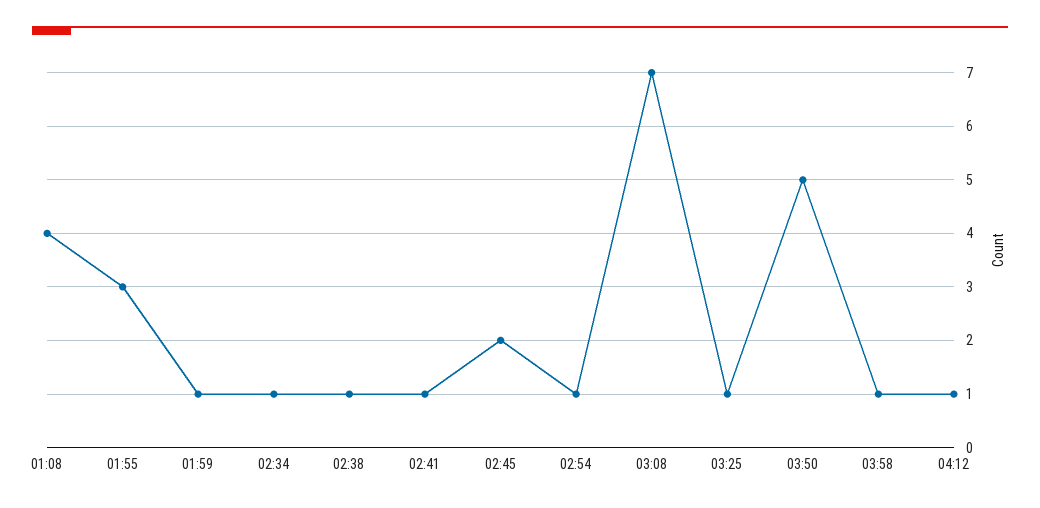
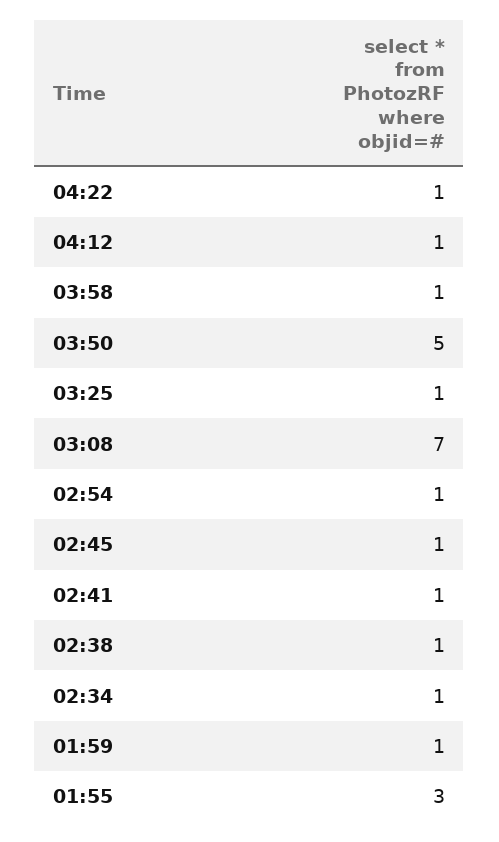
01:08: 4 -> none
02:45: 2 -> 1
04:22: none -> 1

